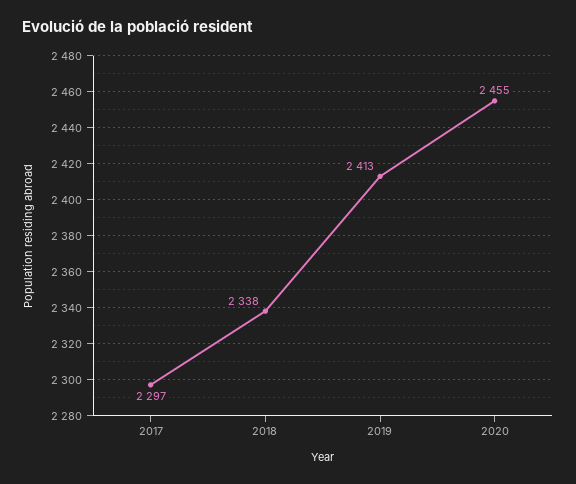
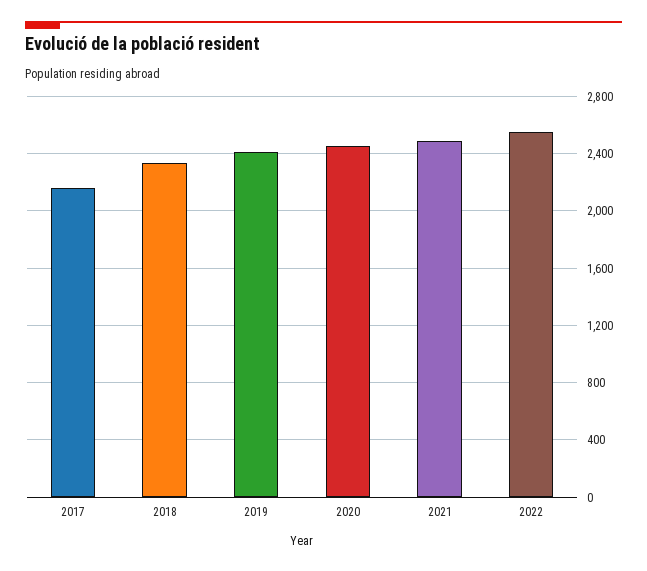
2017: 2297 -> 2150
2021: none -> 2500
2022: none -> 2550

